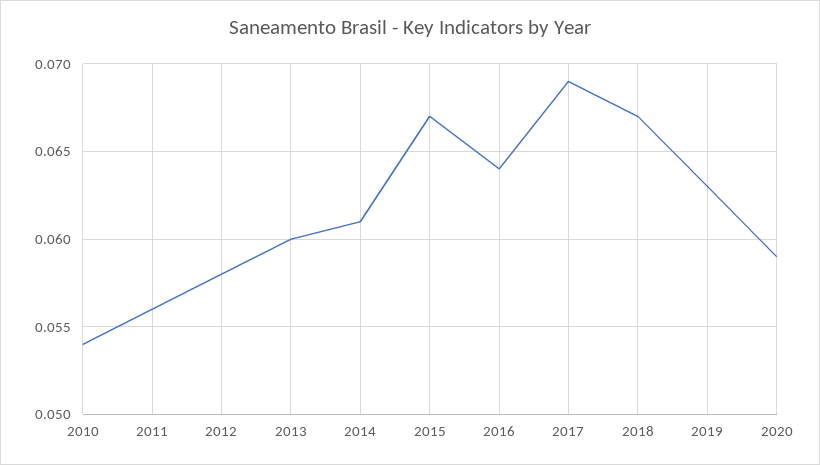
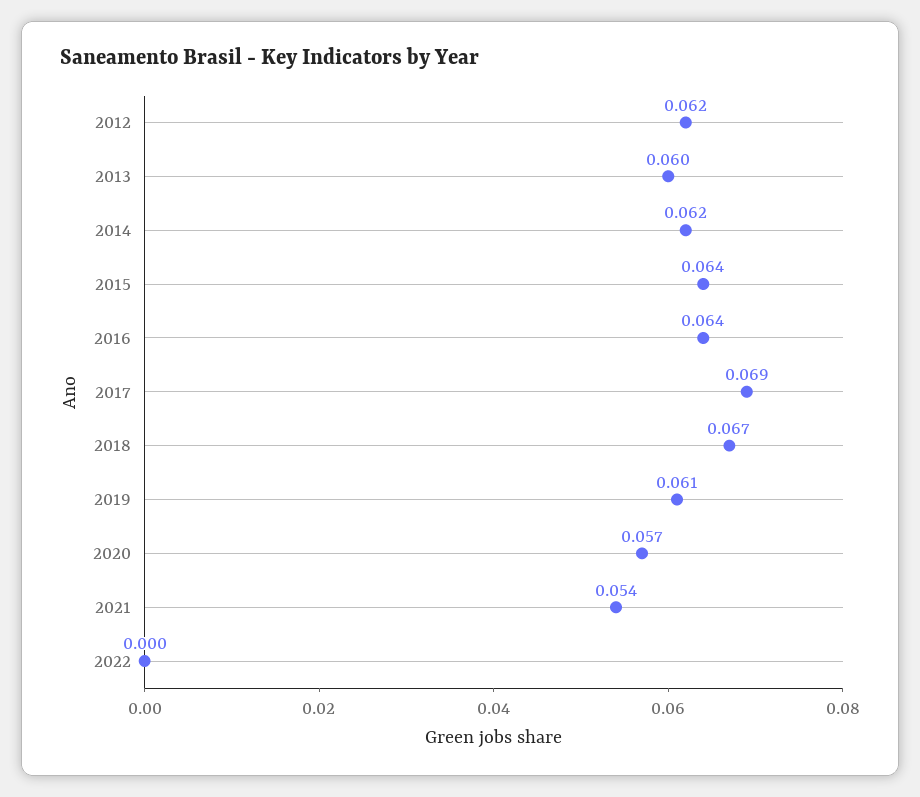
2010: 0.054 -> none
2011: 0.056 -> none
2012: 0.058 -> 0.062
2014: 0.061 -> 0.062
2015: 0.067 -> 0.064
2019: 0.063 -> 0.061
2020: 0.059 -> 0.057
2021: none -> 0.054
2022: none -> 0

